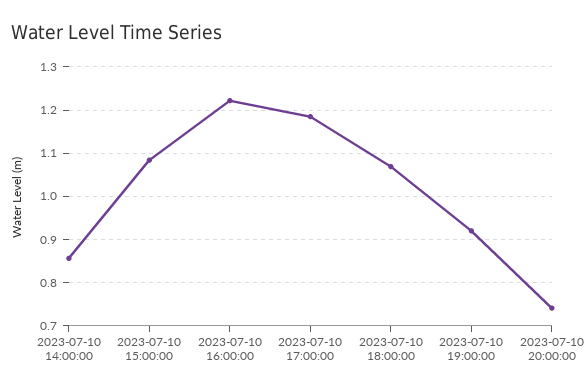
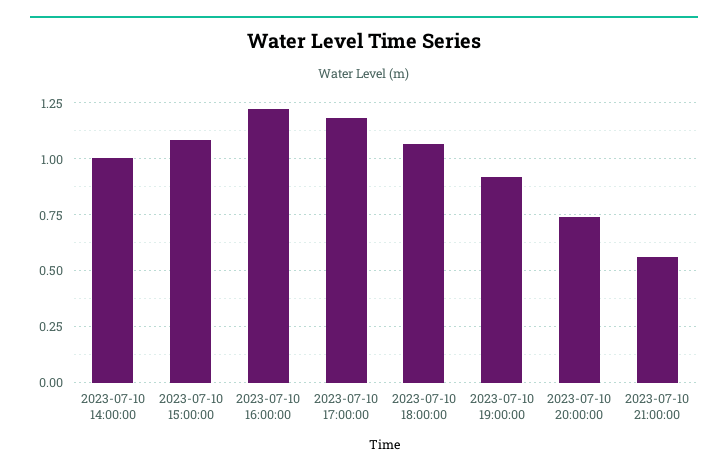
2023-07-10 14:00:00: 0.86 -> 1
2023-07-10 21:00:00: none -> 0.55

